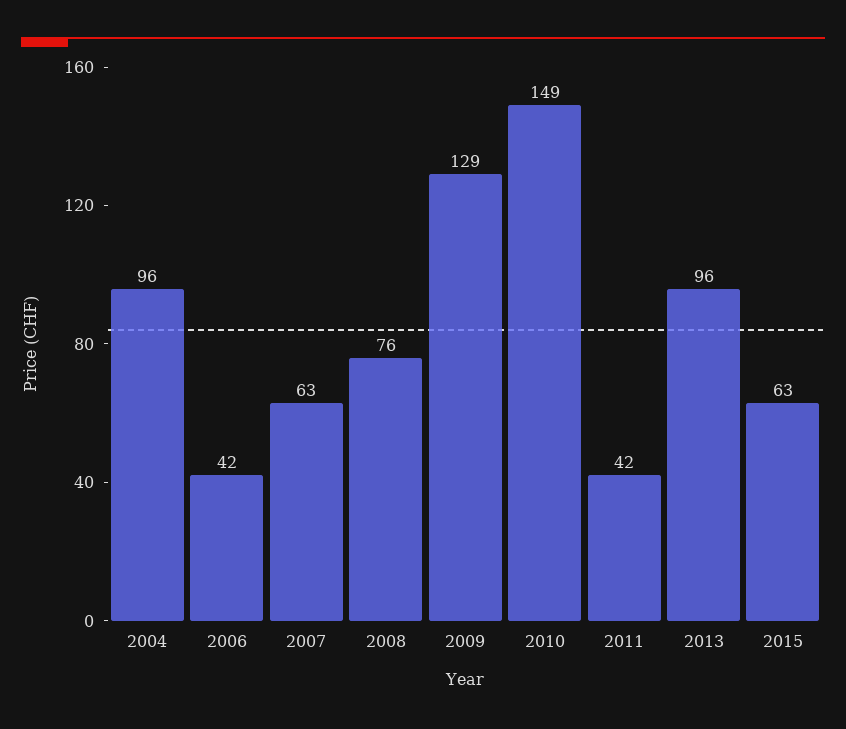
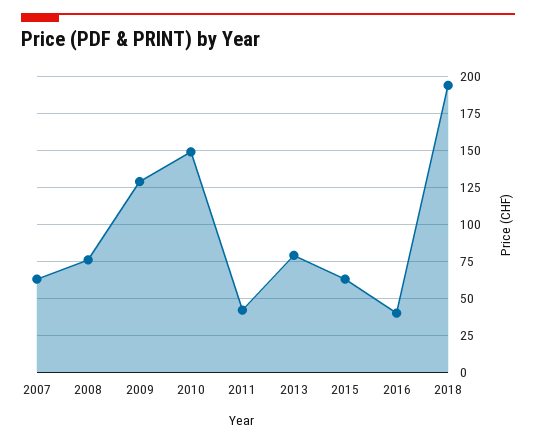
2004: 96 -> none
2006: 42 -> none
2013: 96 -> 80
2016: none -> 40
2018: none -> 195

